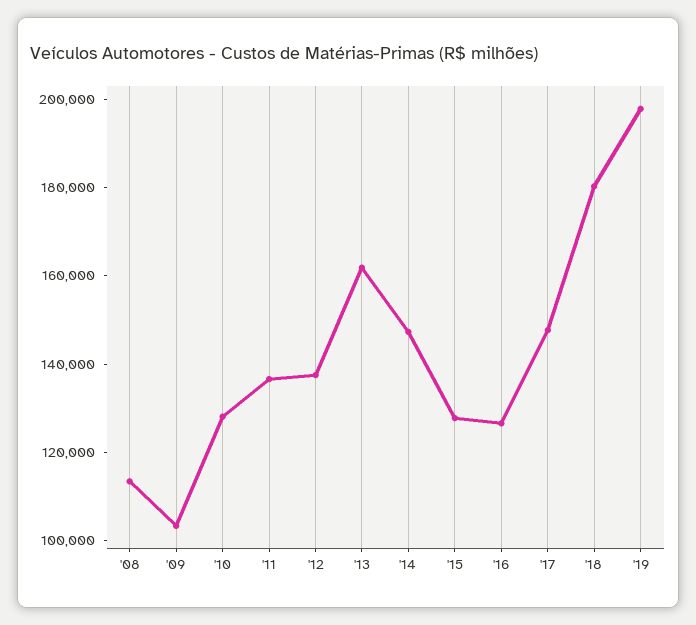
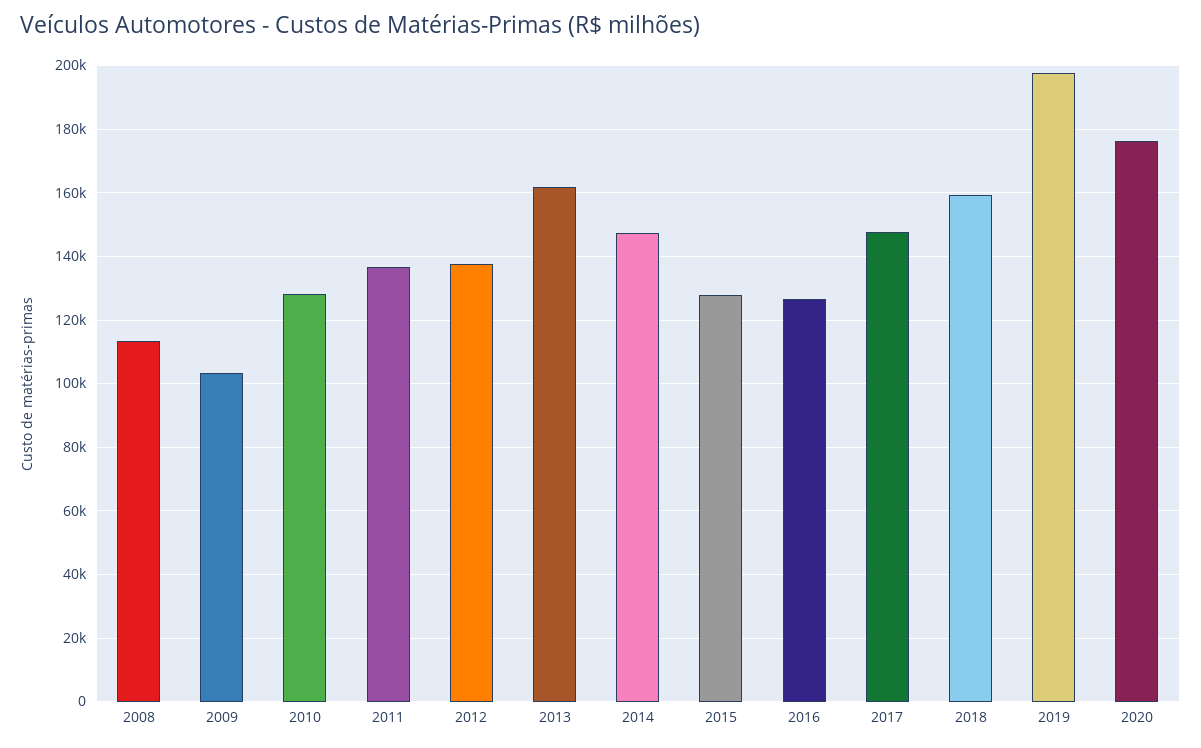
'18: 180000 -> 160000
2020: none -> 176000

